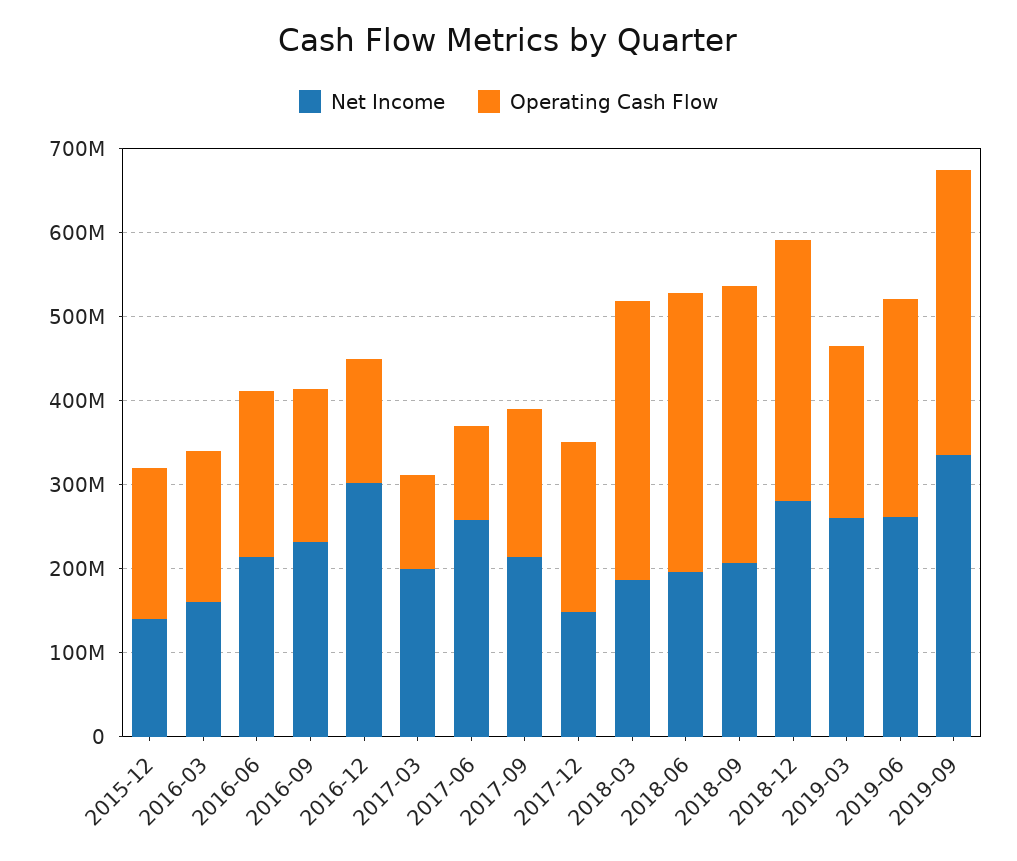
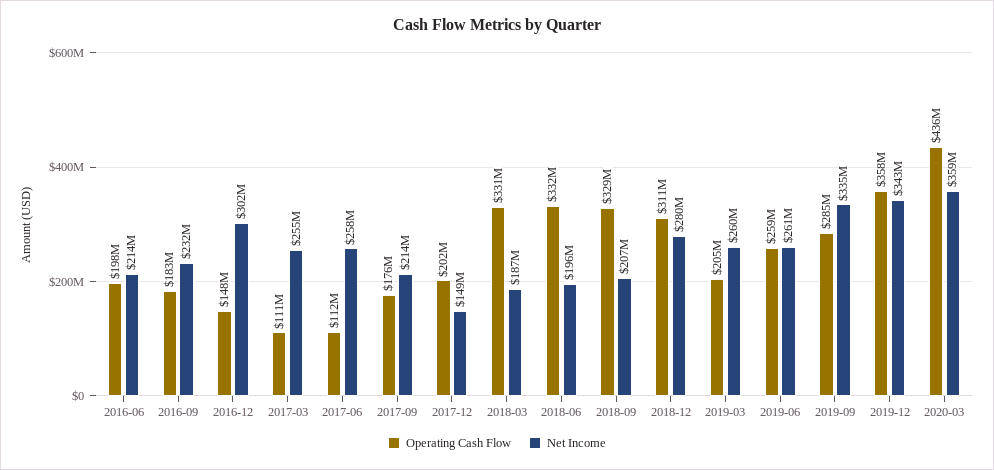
Net Income, 2015-12: 140000000 -> none
Operating Cash Flow, 2015-12: 180000000 -> none
Net Income, 2016-03: 160000000 -> none
Operating Cash Flow, 2016-03: 180000000 -> none
Net Income, 2017-03: 200000000 -> 255000000
Operating Cash Flow, 2019-09: 340000000 -> 285000000
Operating Cash Flow, 2019-12: none -> 358000000
Net Income, 2019-12: none -> 343000000
Operating Cash Flow, 2020-03: none -> 436000000
Net Income, 2020-03: none -> 359000000

